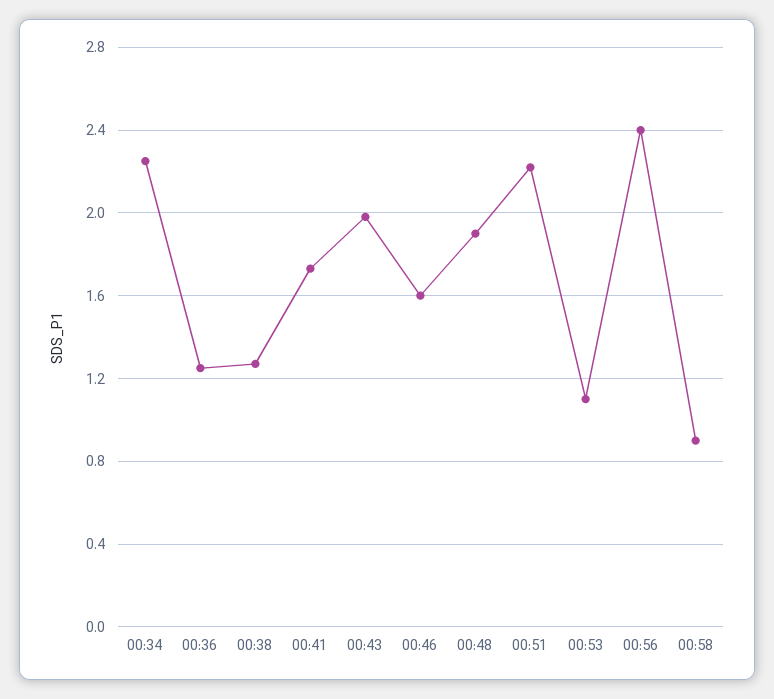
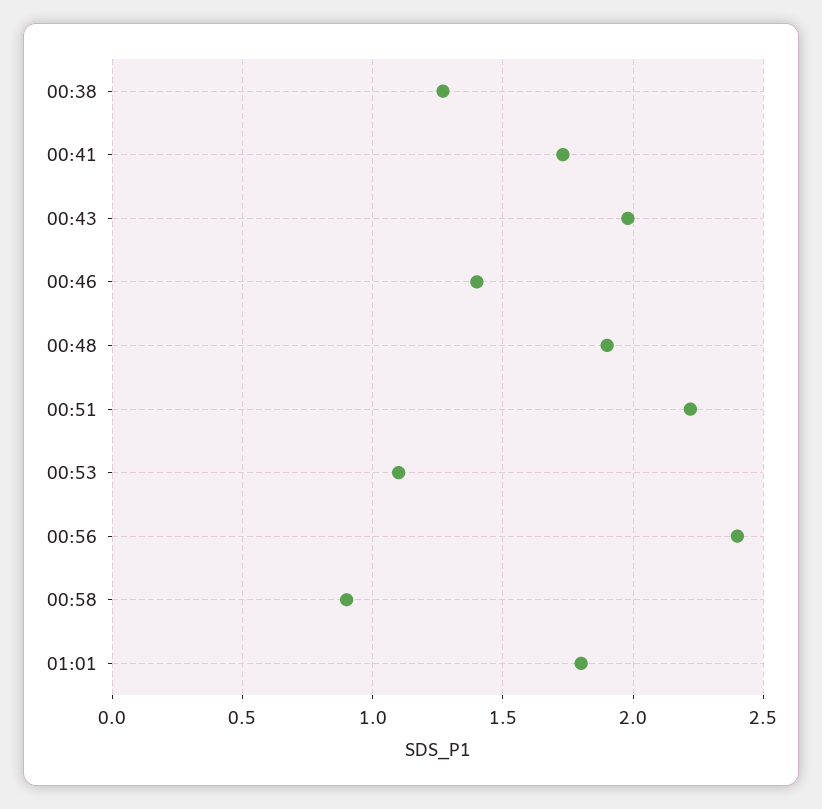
00:34: 2.25 -> none
00:36: 1.25 -> none
00:46: 1.6 -> 1.4
01:01: none -> 1.8

